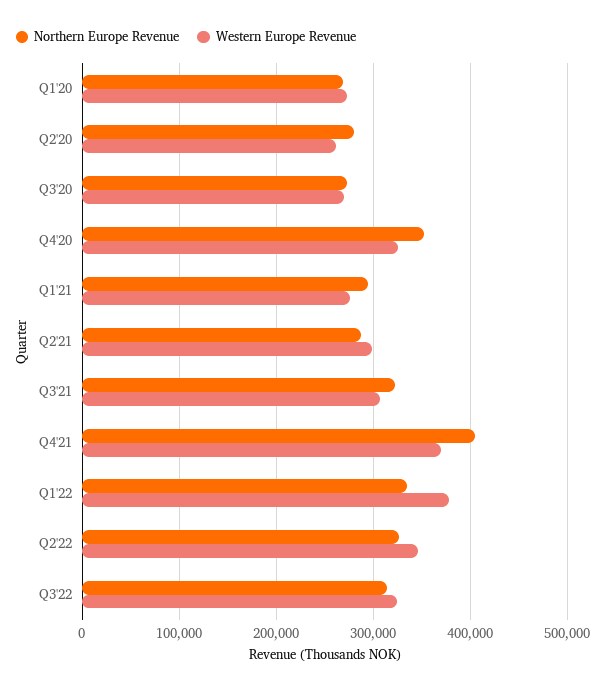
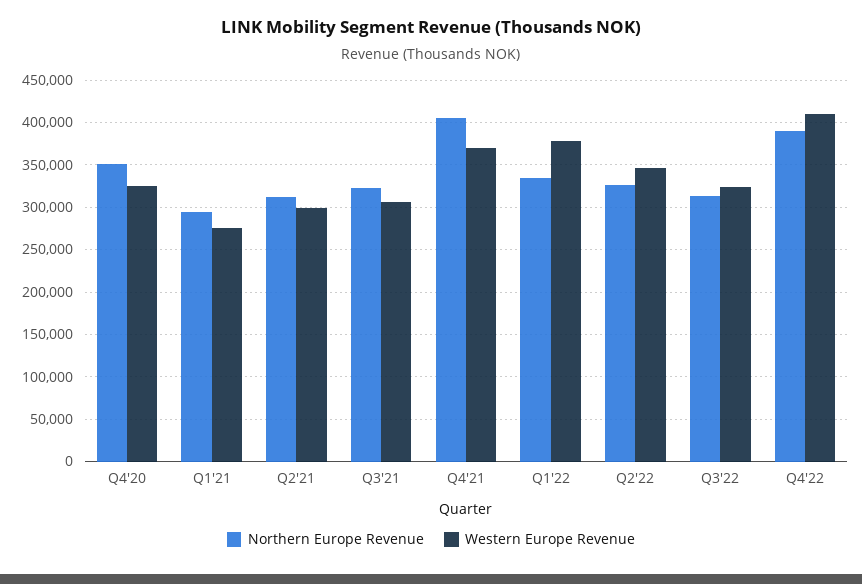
Northern Europe Revenue, Q1'20: 270000 -> none
Western Europe Revenue, Q1'20: 270000 -> none
Northern Europe Revenue, Q2'20: 280000 -> none
Western Europe Revenue, Q2'20: 260000 -> none
Northern Europe Revenue, Q3'20: 270000 -> none
Western Europe Revenue, Q3'20: 270000 -> none
Northern Europe Revenue, Q2'21: 290000 -> 310000
Northern Europe Revenue, Q4'22: none -> 390000
Western Europe Revenue, Q4'22: none -> 410000

